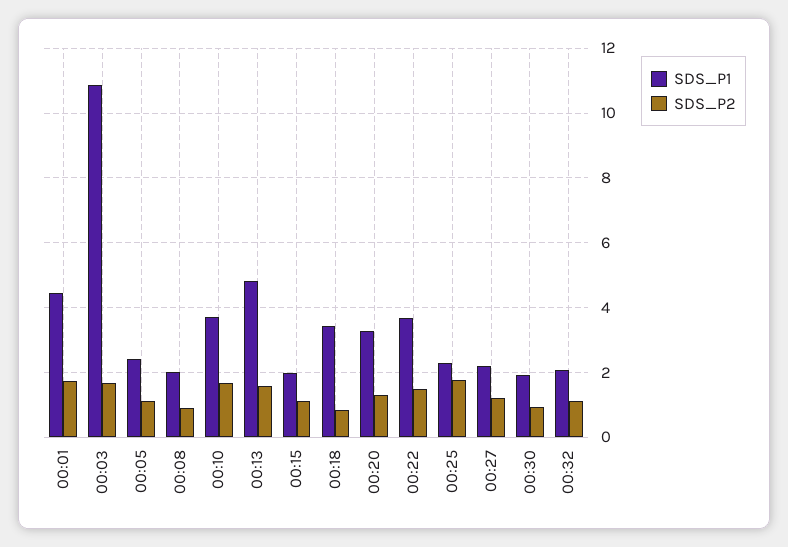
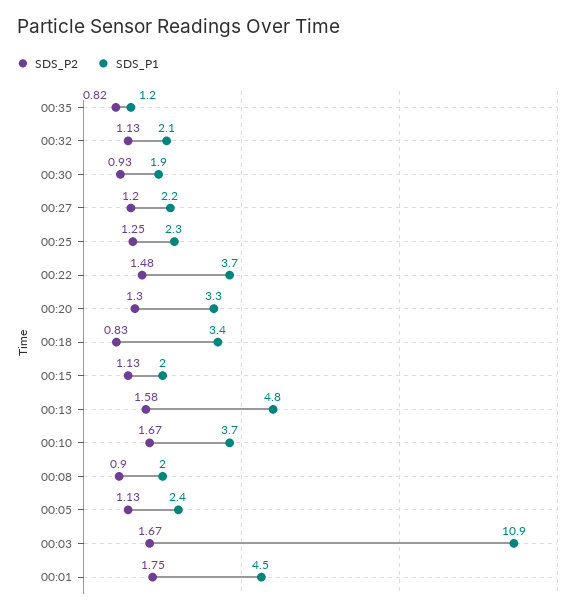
SDS_P2, 00:25: 1.8 -> 1.25
SDS_P2, 00:35: none -> 0.82
SDS_P1, 00:35: none -> 1.2

